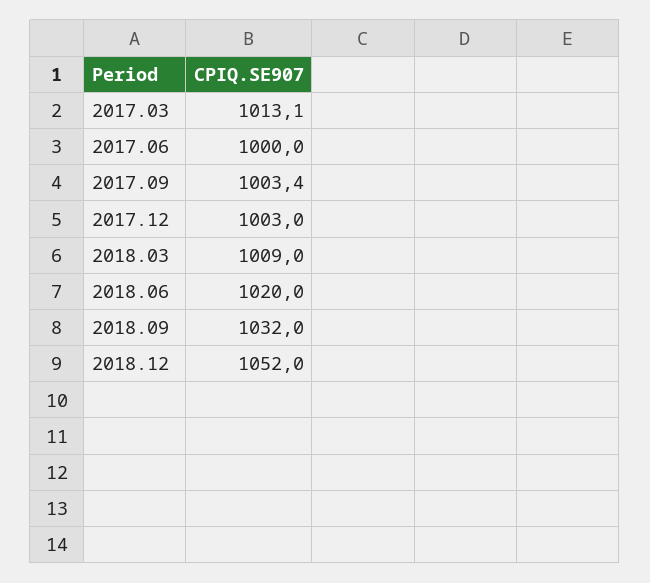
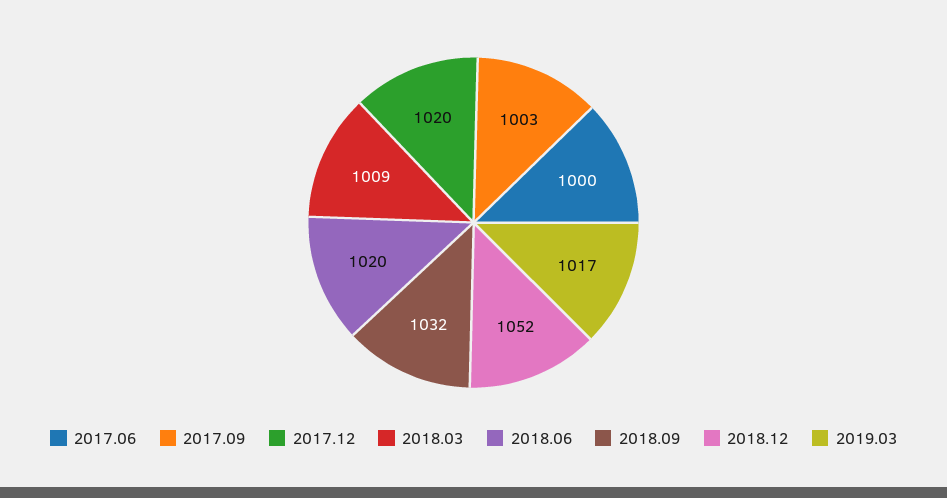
2017.03: 1013.1 -> none
2017.12: 1003 -> 1020
2019.03: none -> 1017

